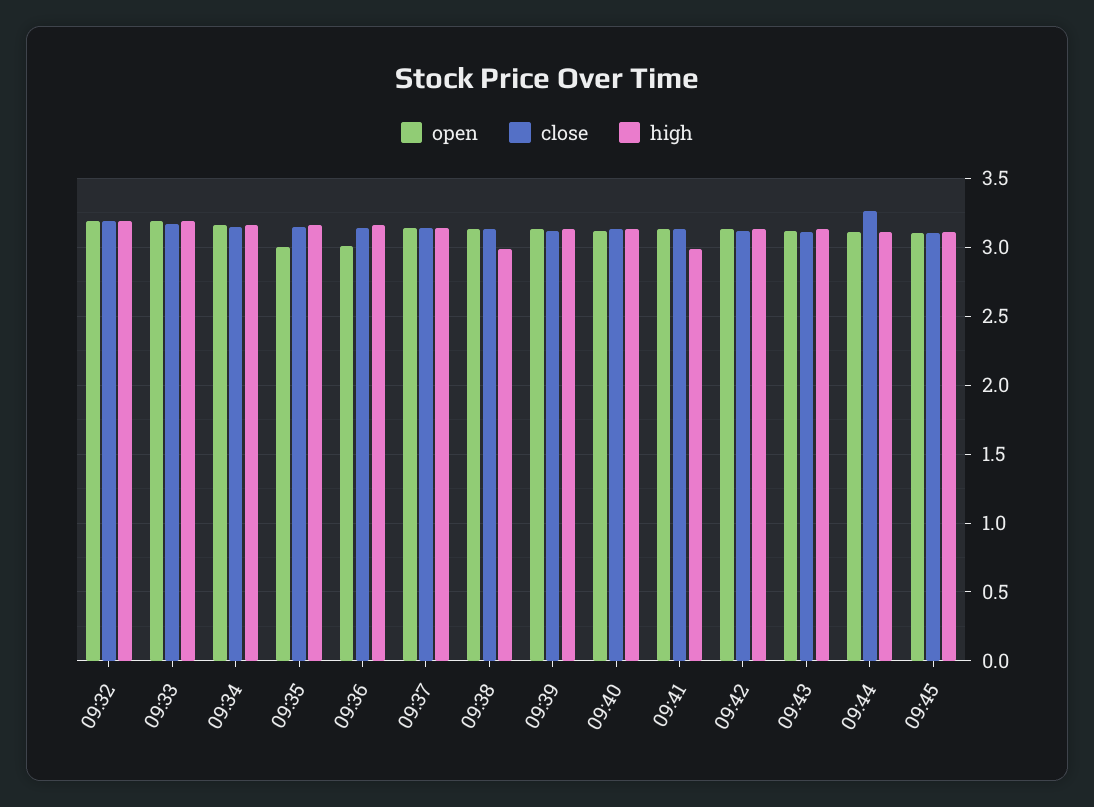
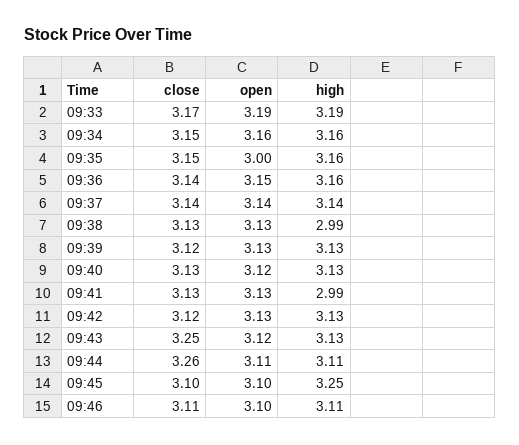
open, 09:32: 3.2 -> none
close, 09:32: 3.2 -> none
high, 09:32: 3.2 -> none
open, 09:36: 3 -> 3.15
close, 09:43: 3.1 -> 3.25
high, 09:45: 3.1 -> 3.25
close, 09:46: none -> 3.11
open, 09:46: none -> 3.1
high, 09:46: none -> 3.11

